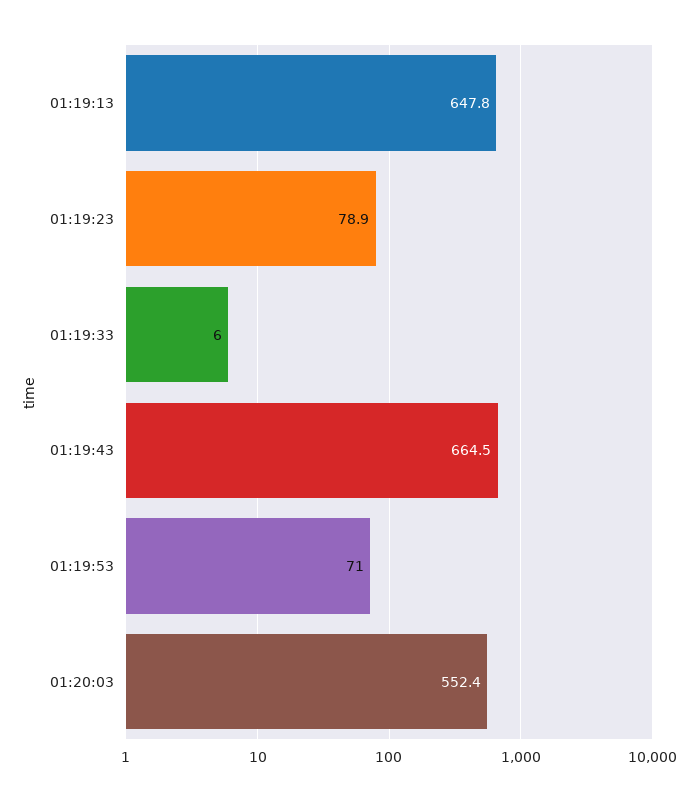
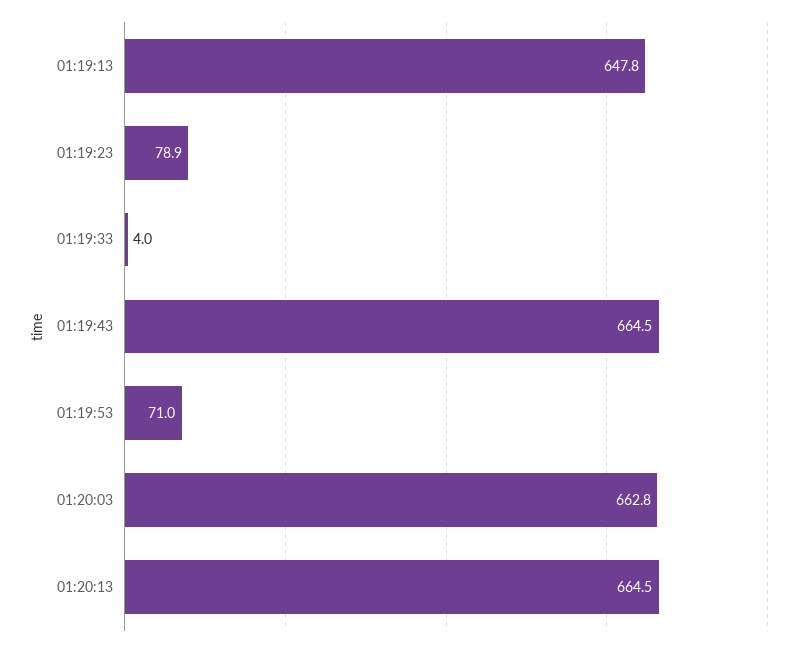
01:19:33: 6 -> 4
01:20:03: 552.4 -> 662.8
01:20:13: none -> 664.5

